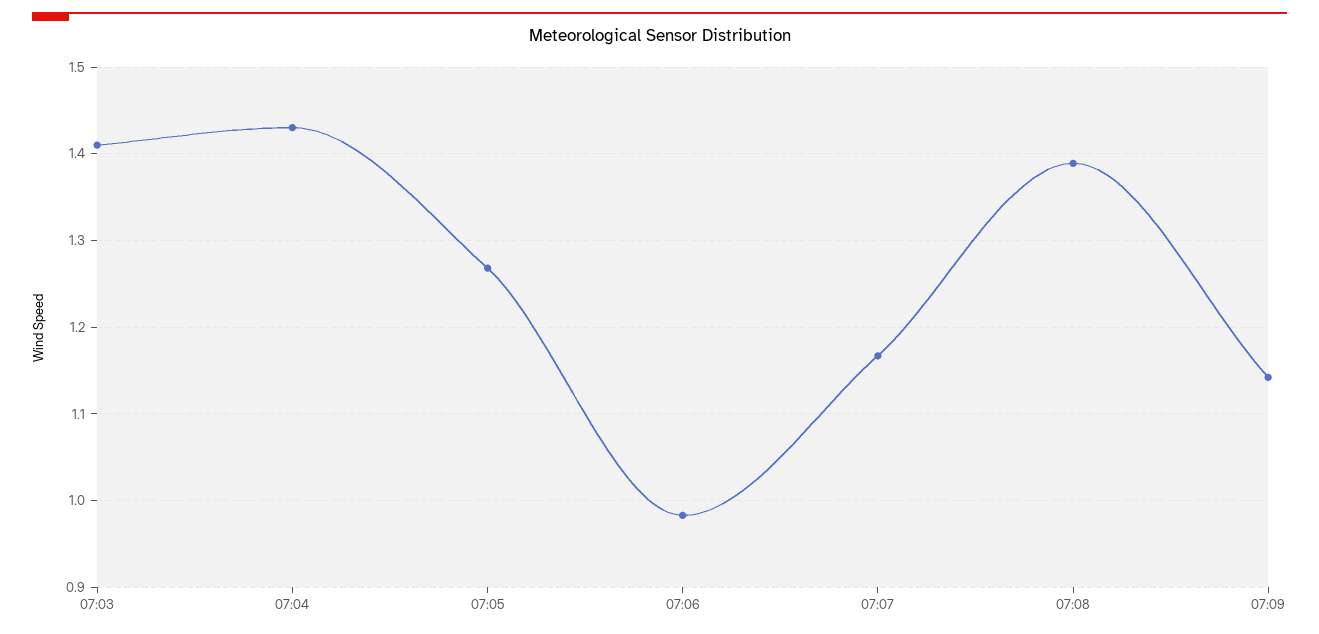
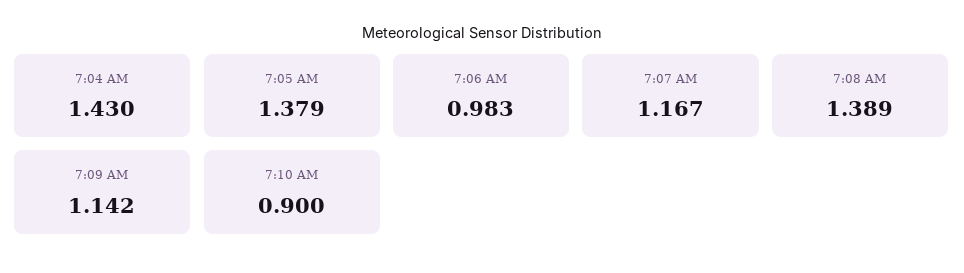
07:03: 1.41 -> none
07:05: 1.27 -> 1.379
7:10 AM: none -> 0.9

